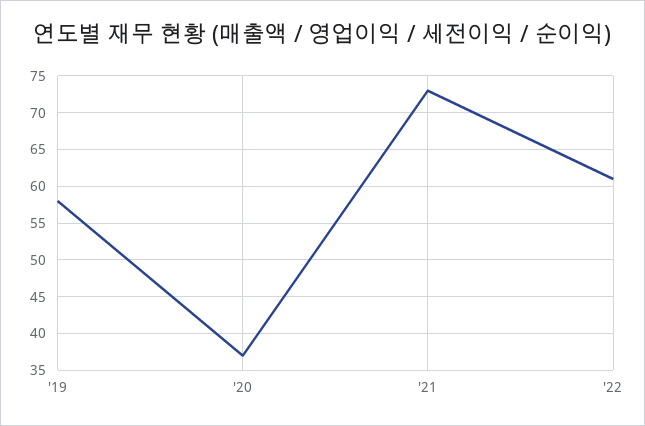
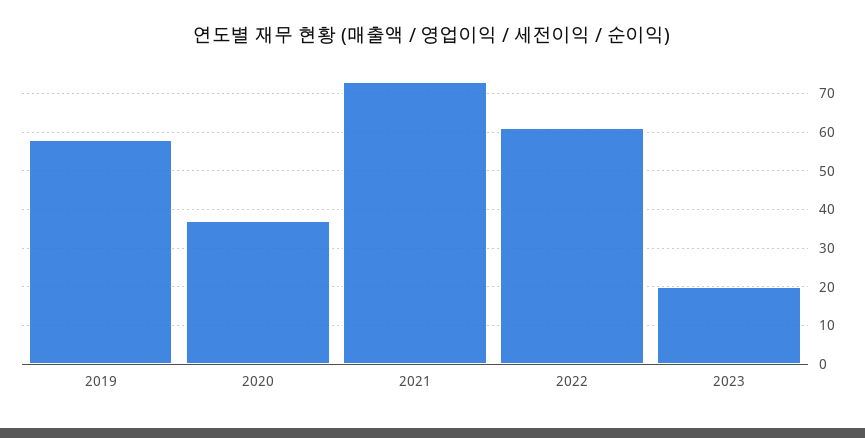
2023: none -> 20

